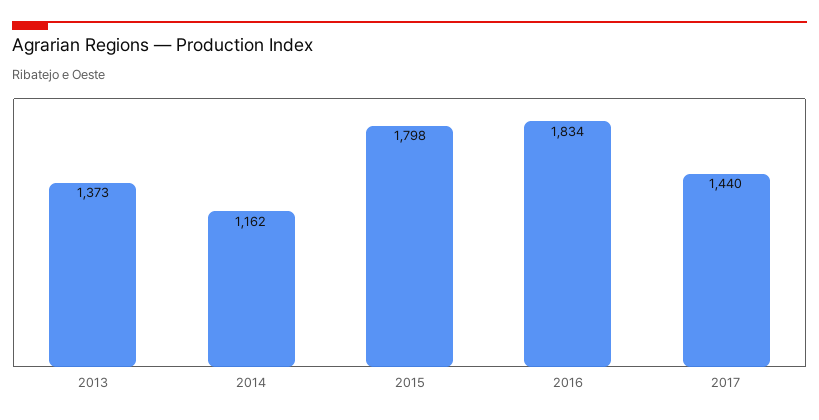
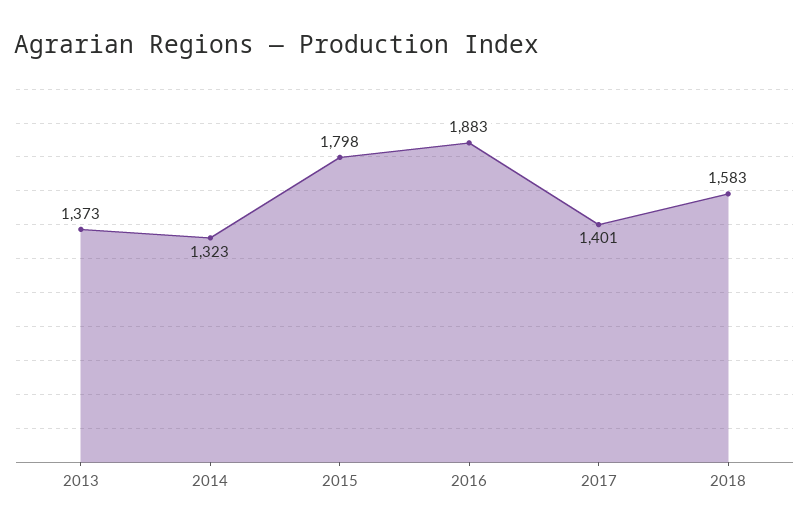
2014: 1162 -> 1323
2016: 1834 -> 1883
2017: 1440 -> 1401
2018: none -> 1583

